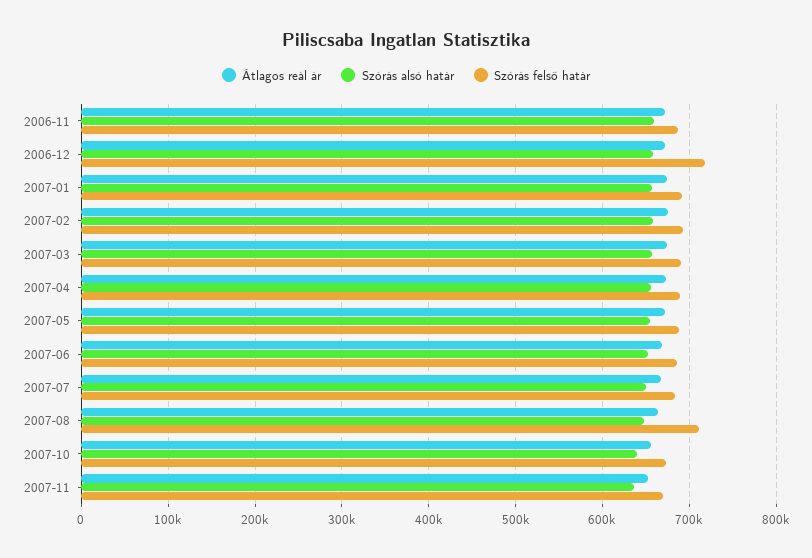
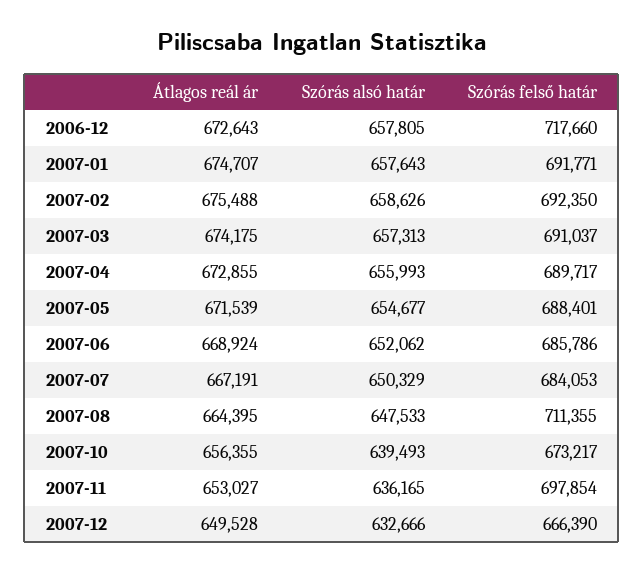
Átlagos reál ár, 2006-11: 670000 -> none
Szórás alsó határ, 2006-11: 660000 -> none
Szórás felső határ, 2006-11: 690000 -> none
Szórás felső határ, 2007-11: 670000 -> 697854
Átlagos reál ár, 2007-12: none -> 649528
Szórás alsó határ, 2007-12: none -> 632666
Szórás felső határ, 2007-12: none -> 666390

